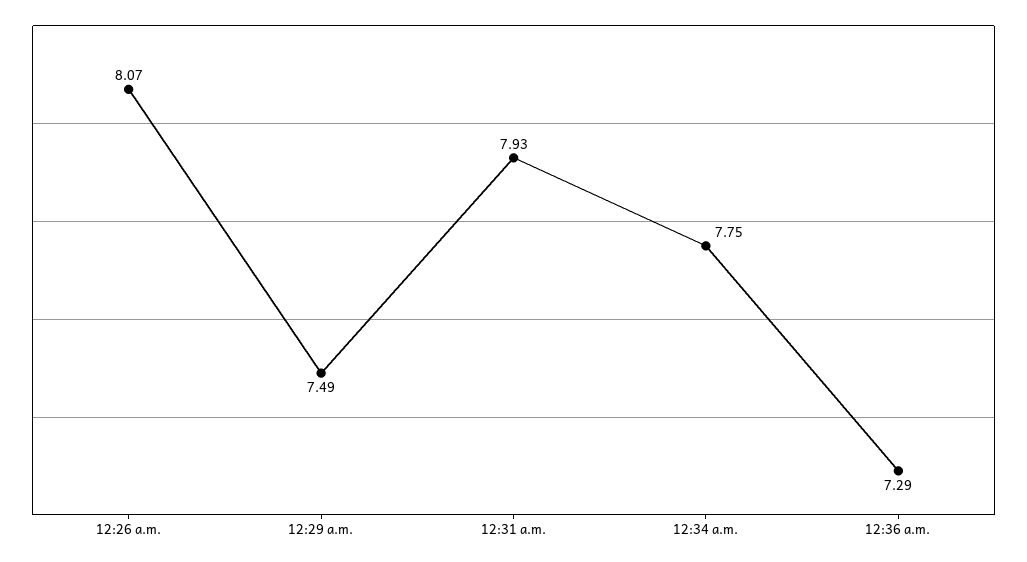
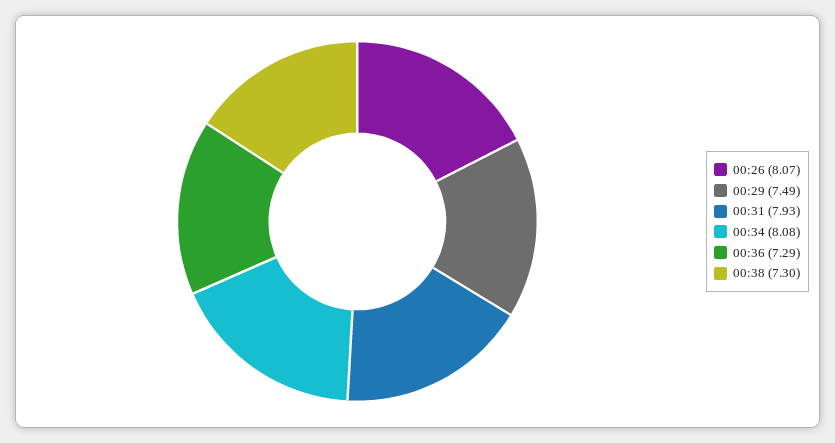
12:34 a.m.: 7.75 -> 8.08
00:38: none -> 7.3

